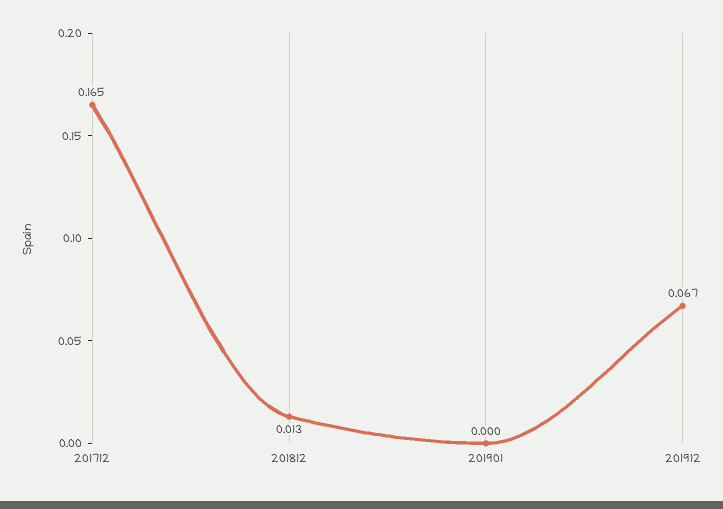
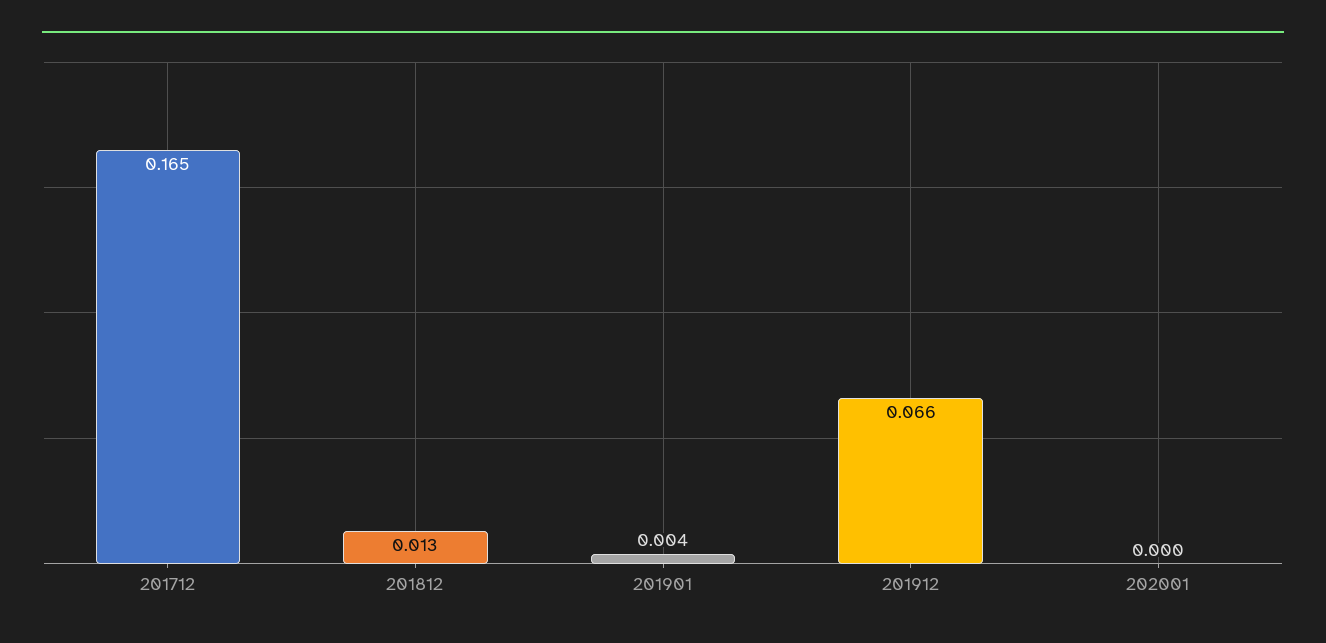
201901: 0 -> 0.004
201912: 0.067 -> 0.066
202001: none -> 0

